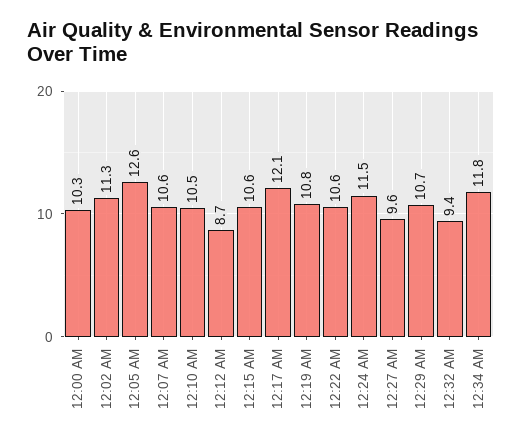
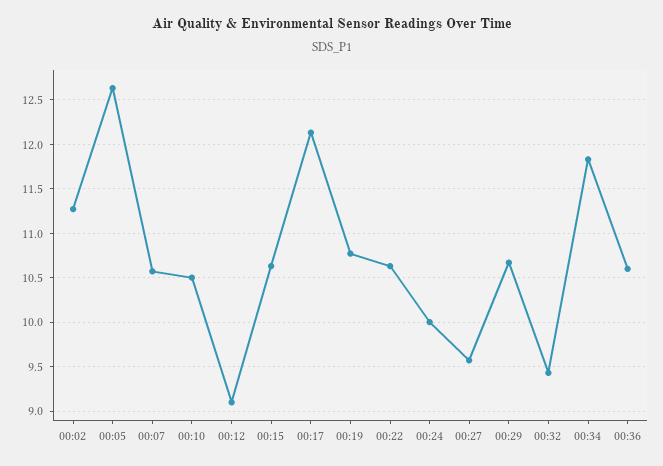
12:00 AM: 10.3 -> none
12:12 AM: 8.7 -> 9.1
12:24 AM: 11.5 -> 10
00:36: none -> 10.6

